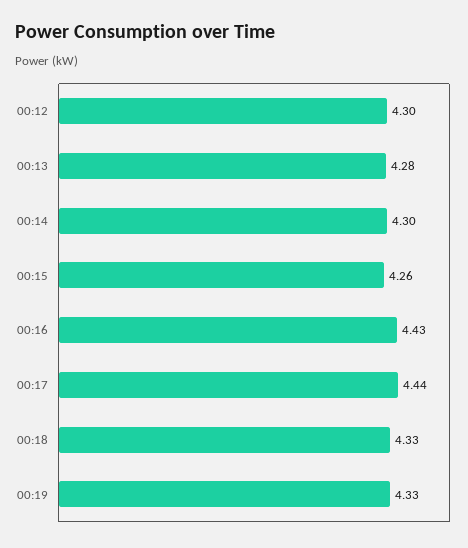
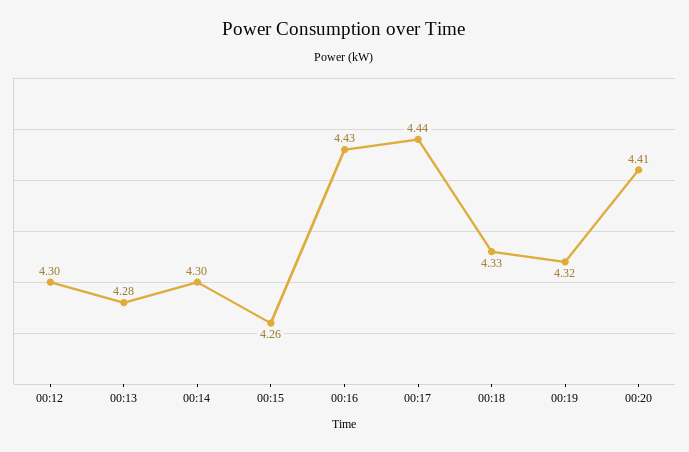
00:19: 4.33 -> 4.32
00:20: none -> 4.41

